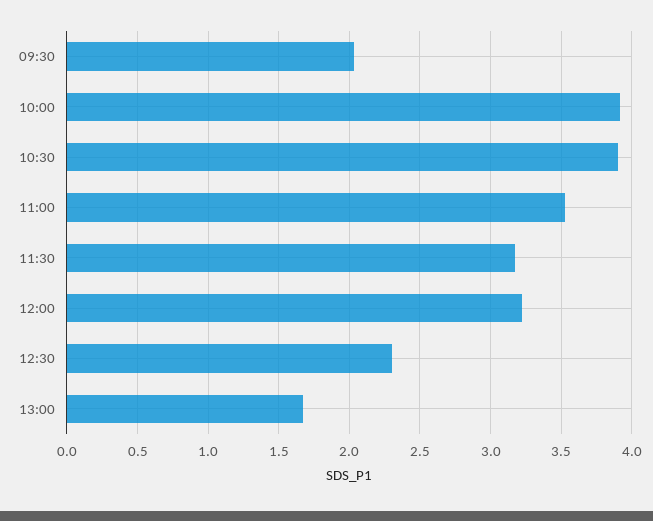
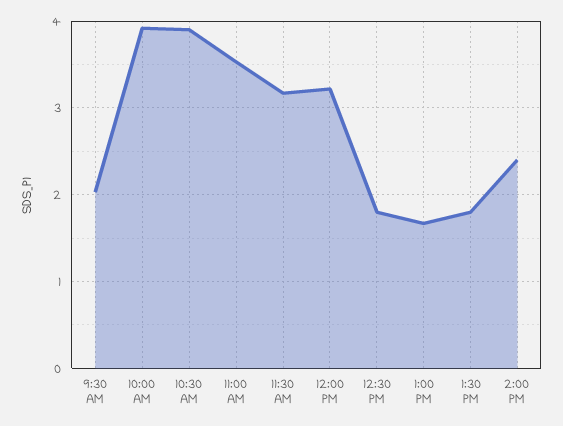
12:30: 2.3 -> 1.8
1:30 PM: none -> 1.8
2:00 PM: none -> 2.4

